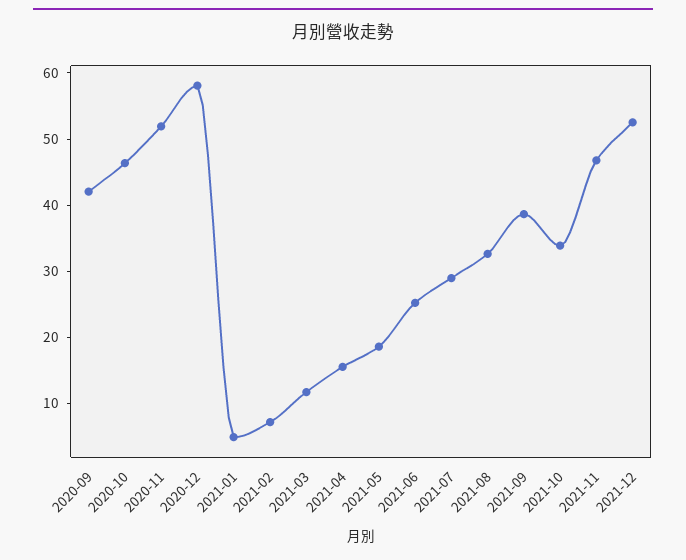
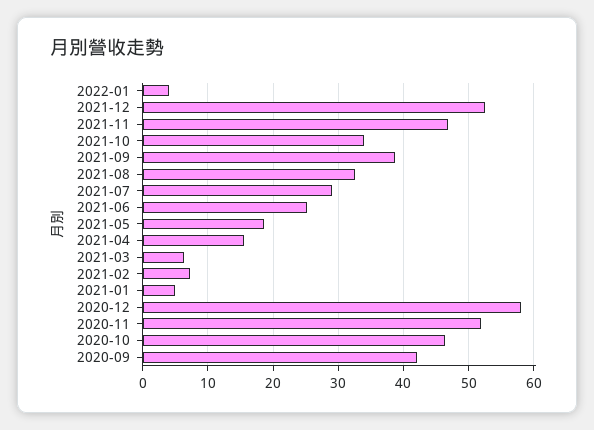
2021-03: 12 -> 6
2022-01: none -> 4

